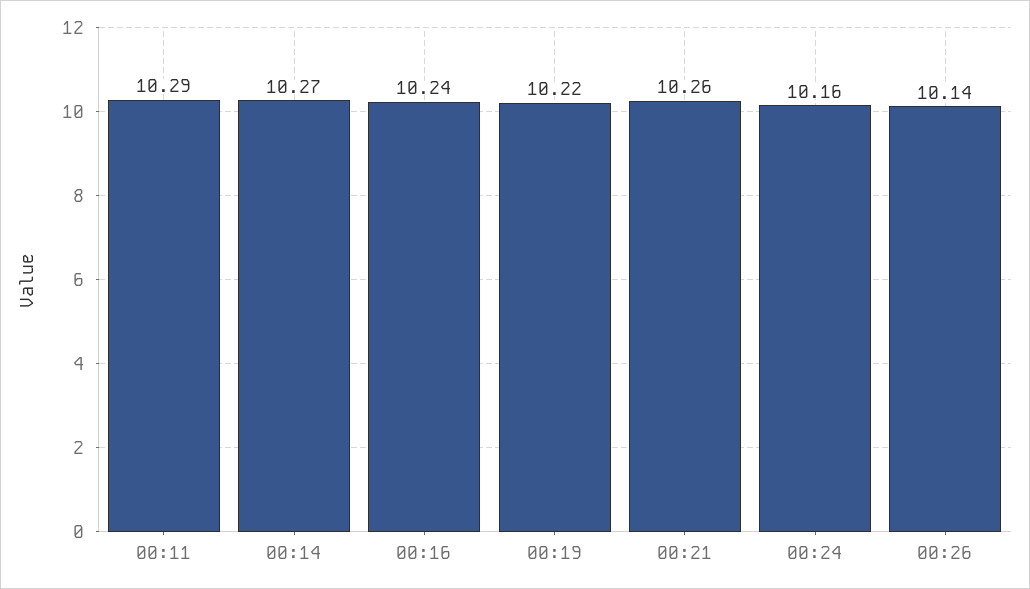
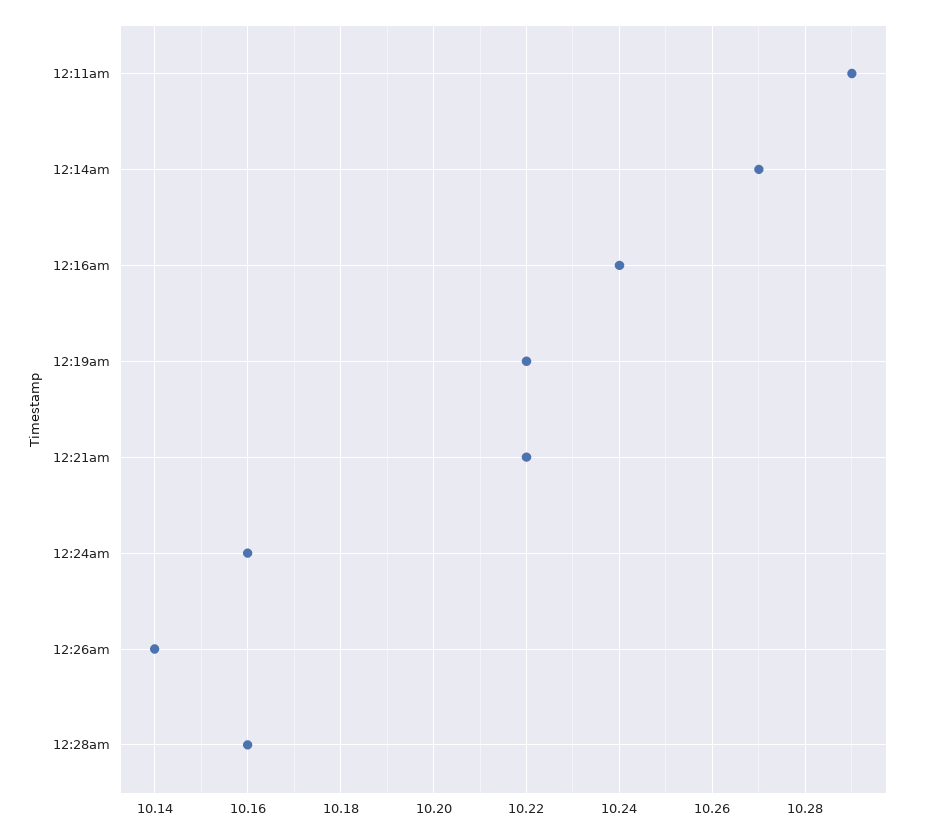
00:21: 10.26 -> 10.22
12:28am: none -> 10.16

